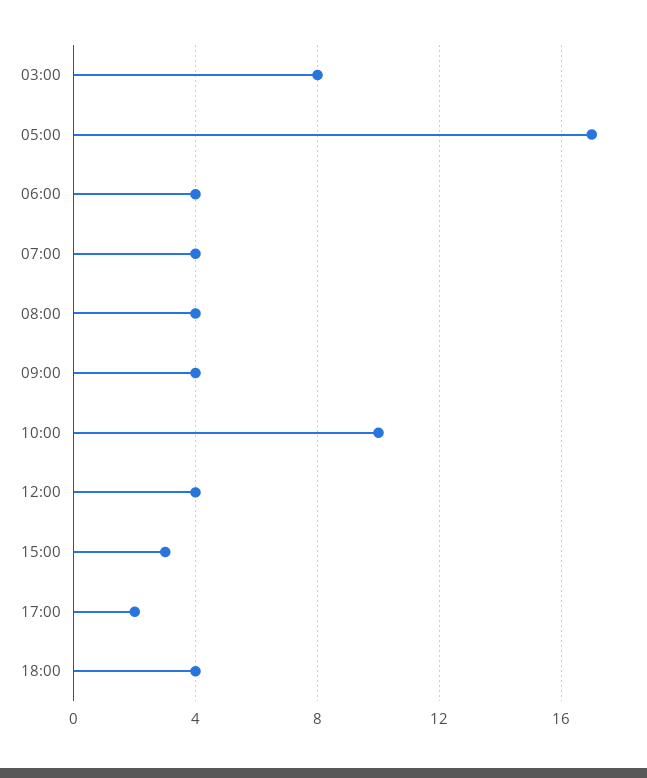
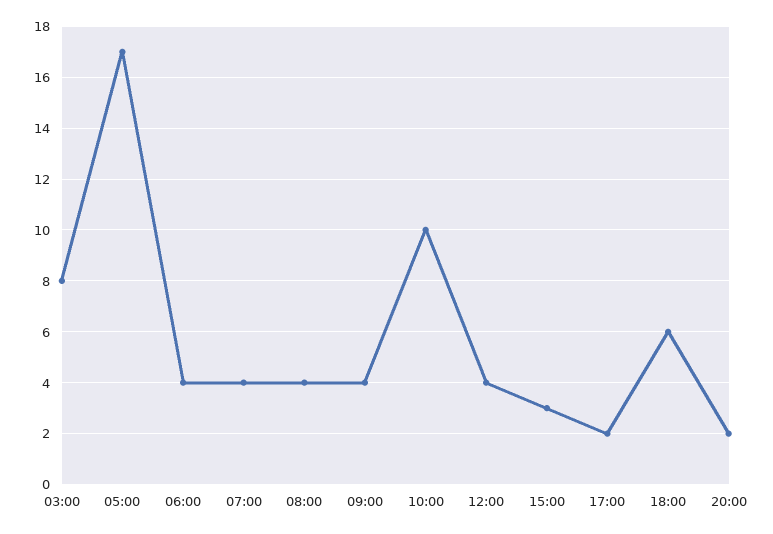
18:00: 4 -> 6
20:00: none -> 2

